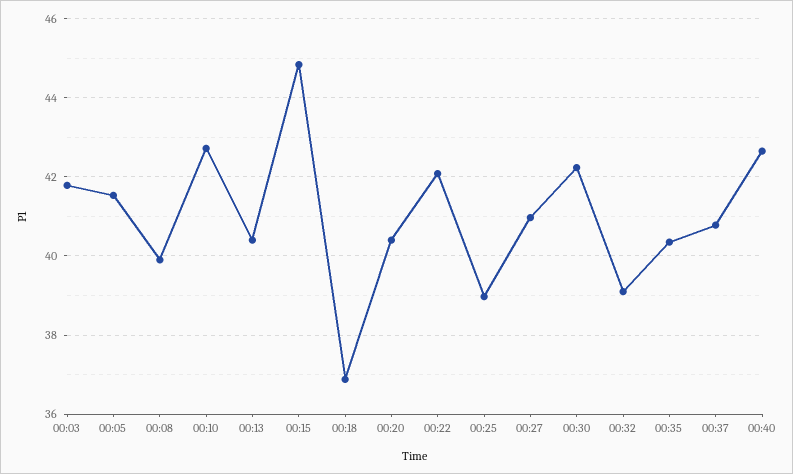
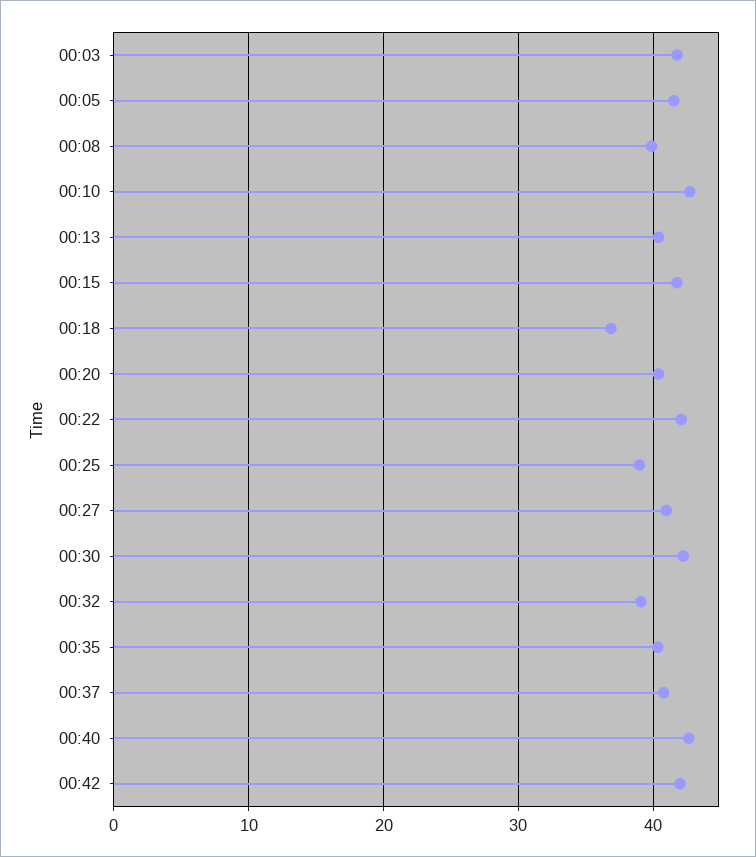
00:15: 44.8 -> 42
00:42: none -> 42

